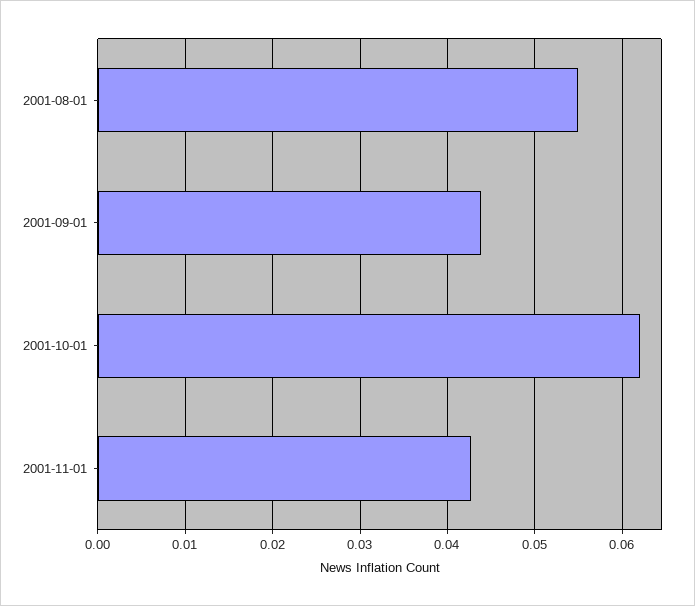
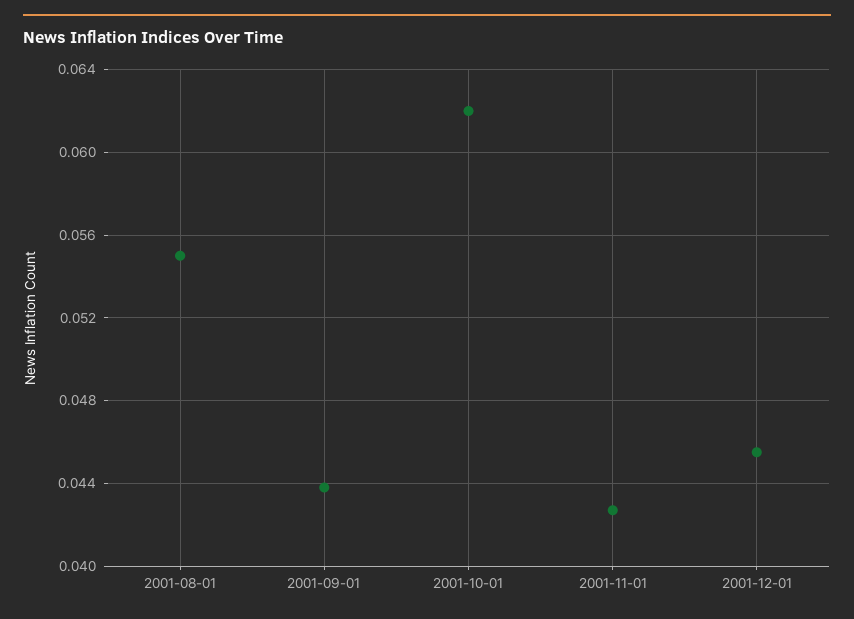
2001-12-01: none -> 0.0455

